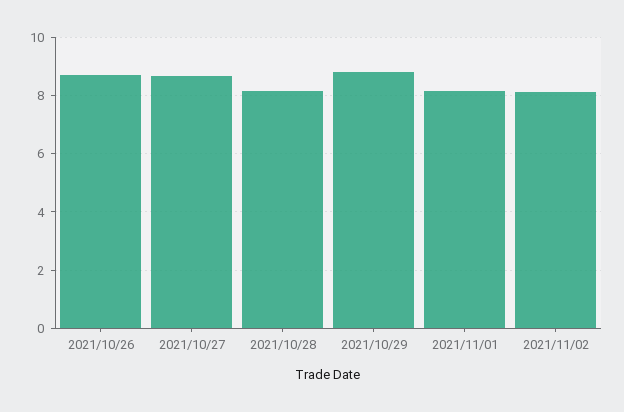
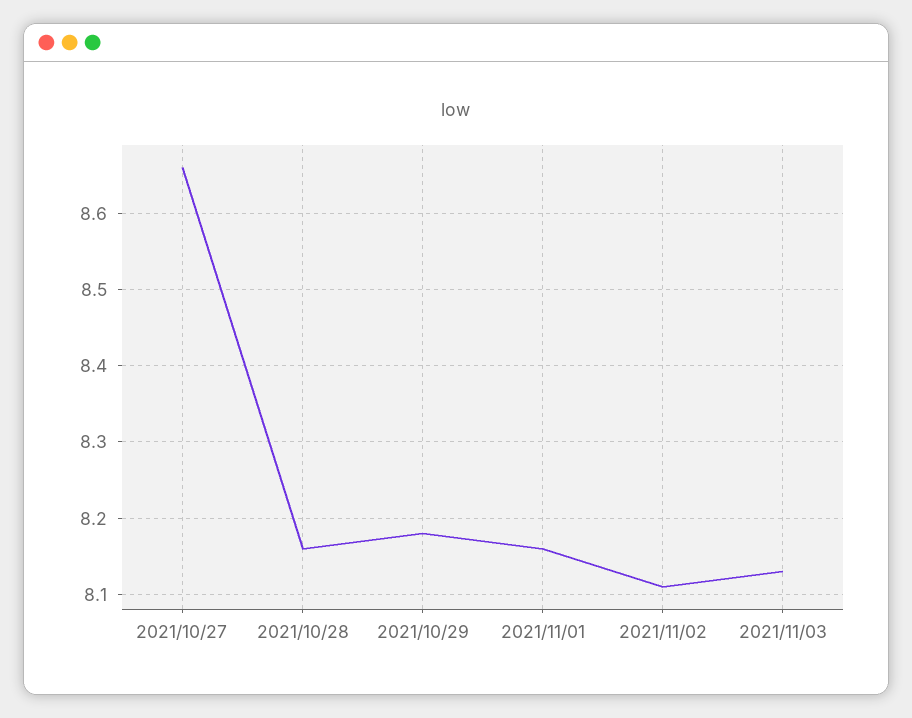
2021/10/26: 8.75 -> none
2021/10/29: 8.75 -> 8.18
2021/11/03: none -> 8.13

